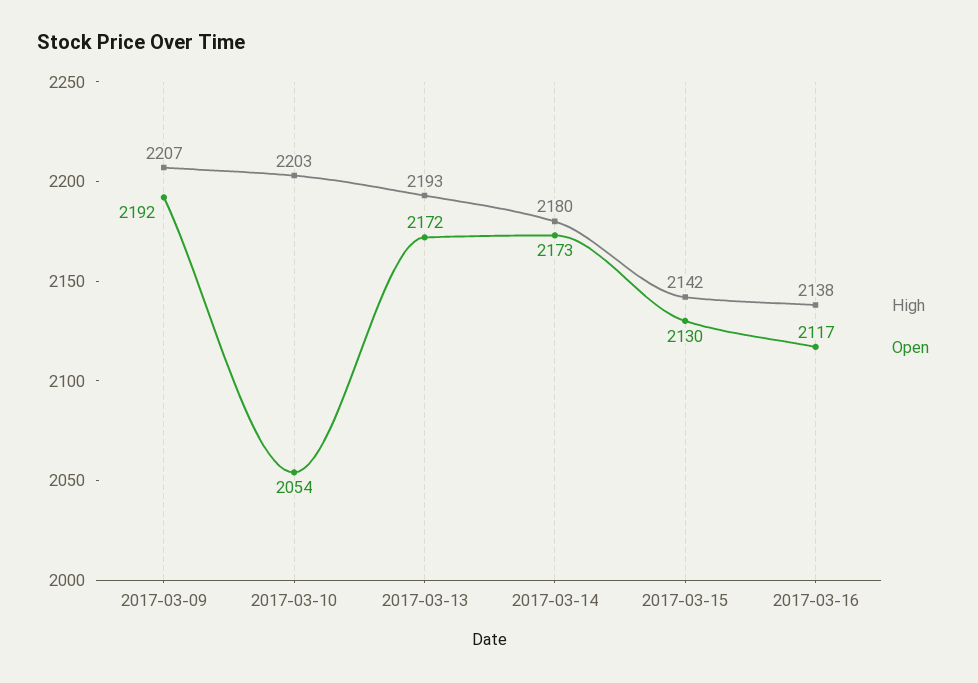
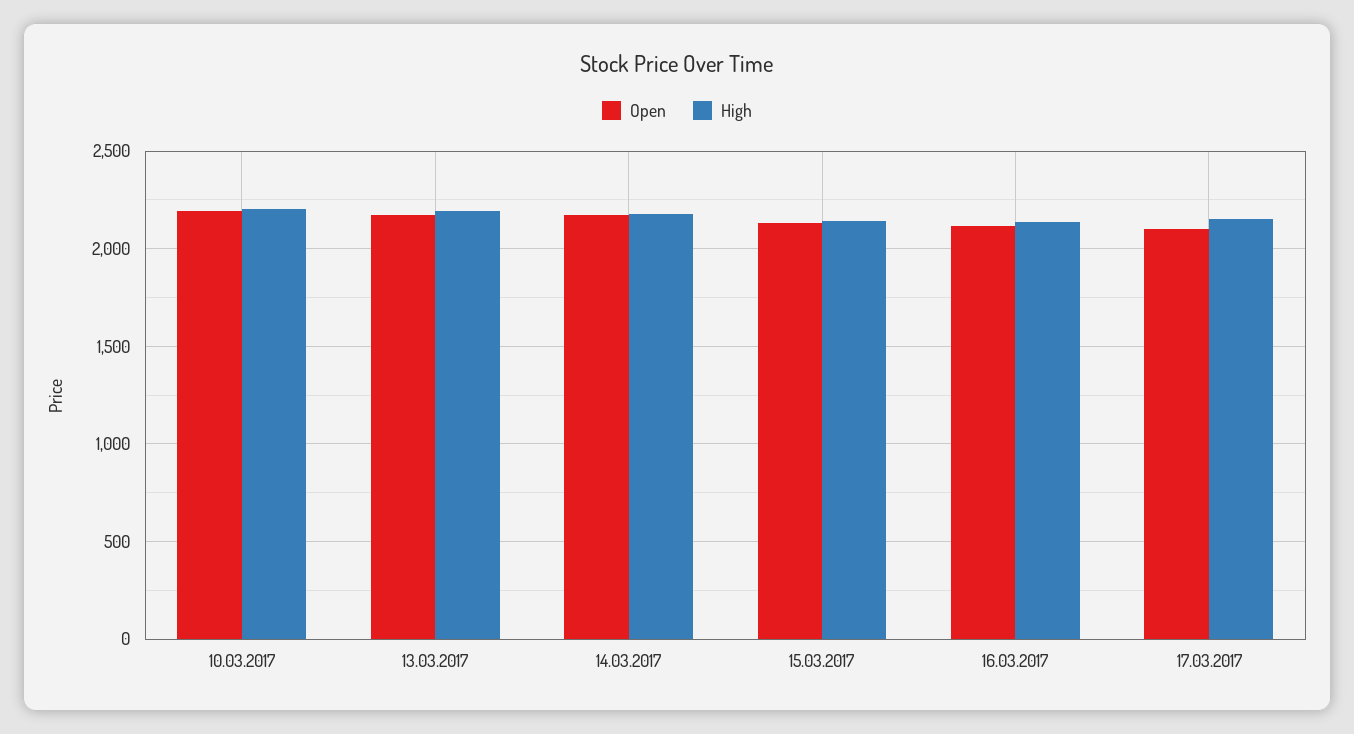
High, 2017-03-09: 2207 -> none
Open, 2017-03-09: 2192 -> none
Open, 2017-03-10: 2054 -> 2200
Open, 17.03.2017: none -> 2100
High, 17.03.2017: none -> 2150

